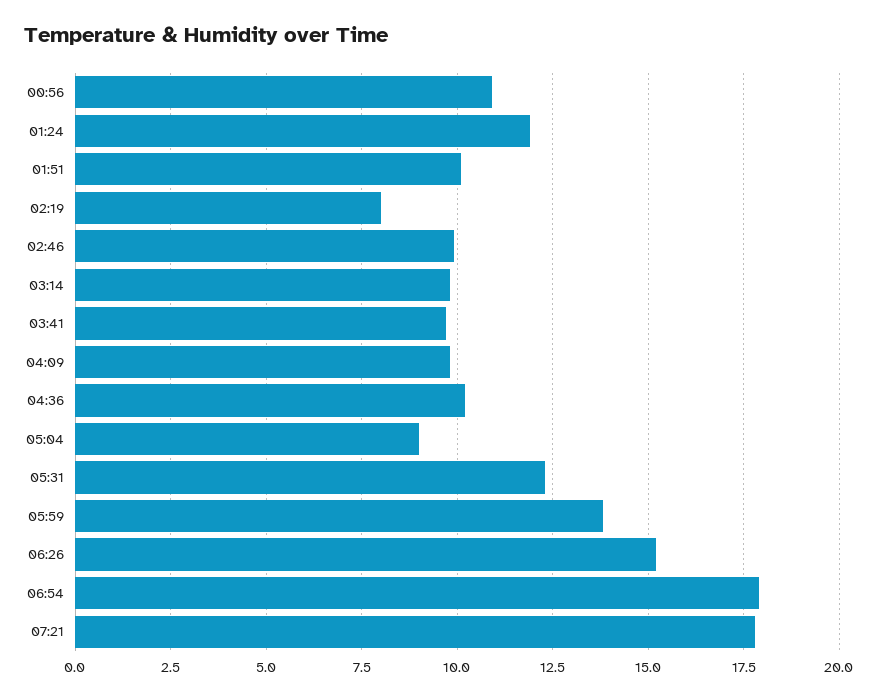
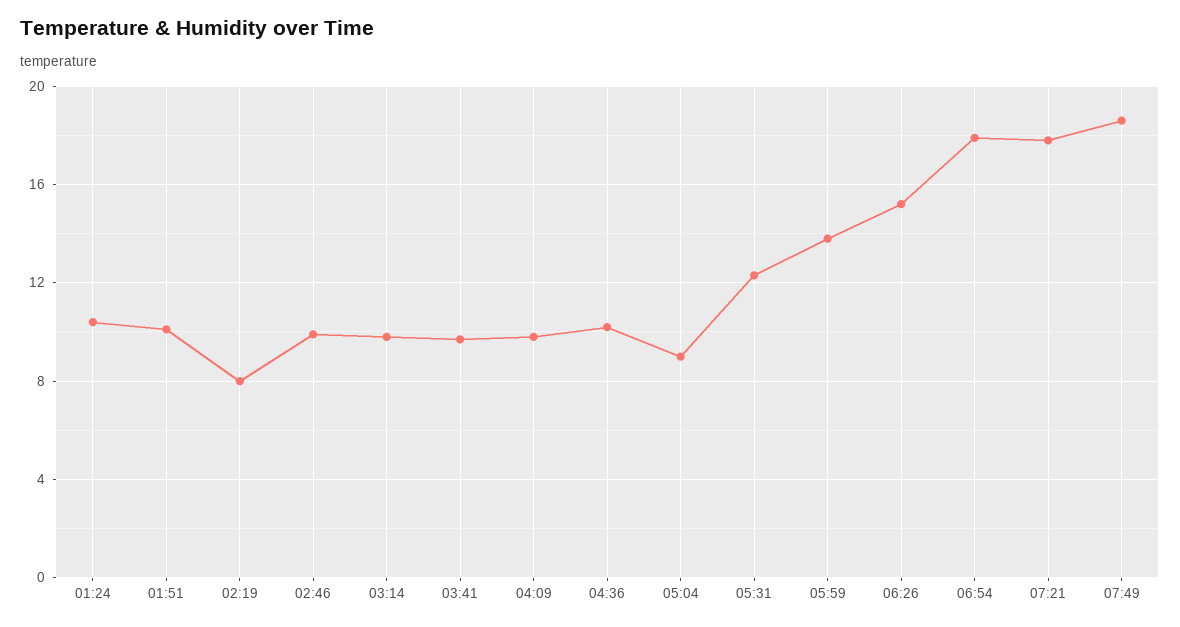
00:56: 11 -> none
01:24: 12 -> 10.5
07:49: none -> 18.5

